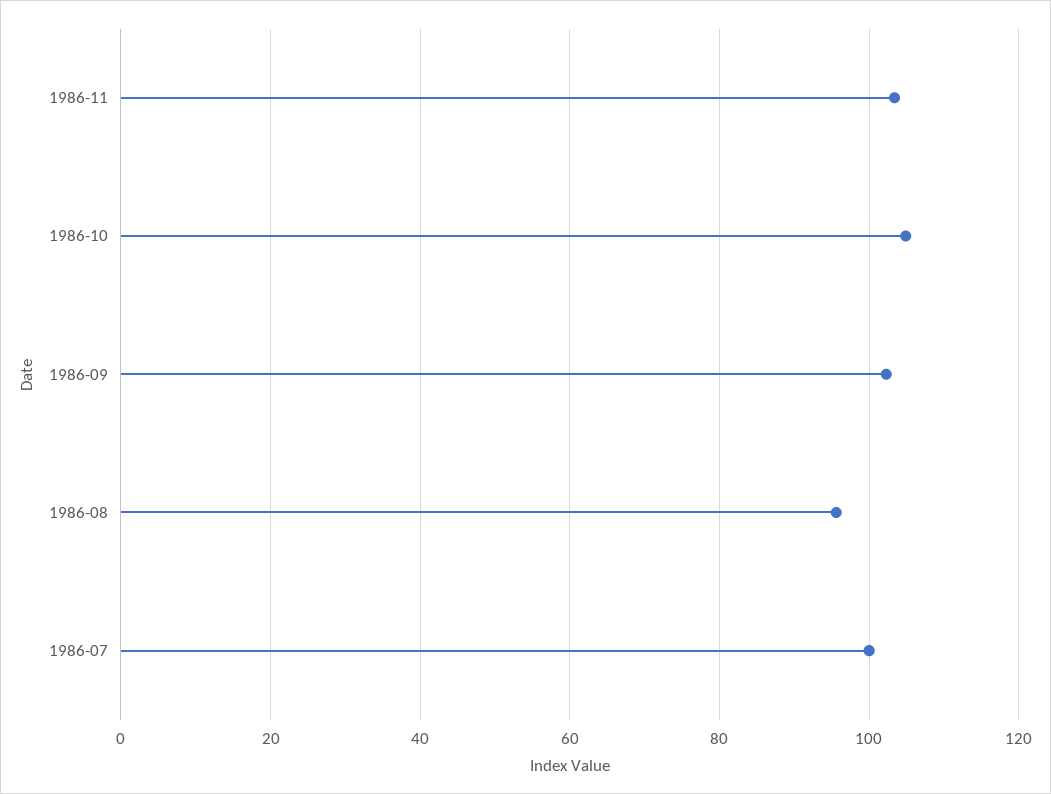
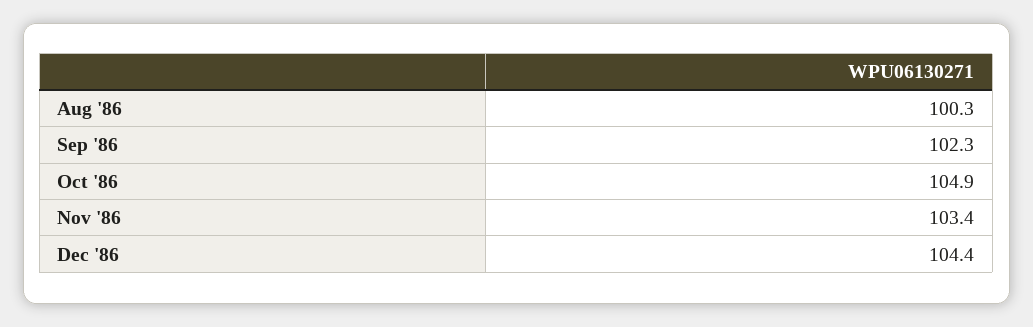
1986-08: 96 -> 100.3
1986-07: 100 -> none
Dec '86: none -> 104.4

